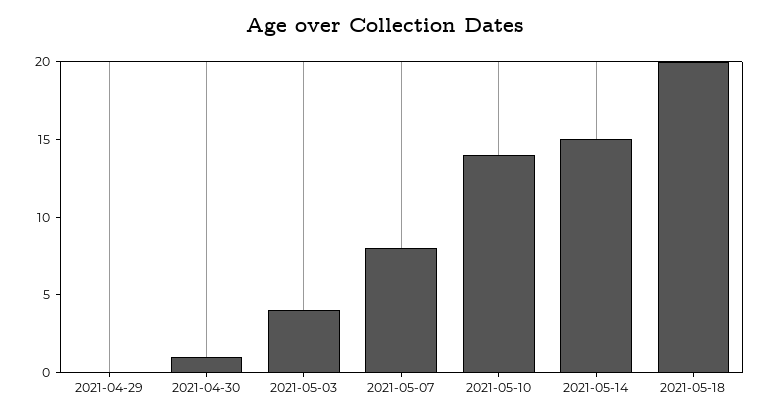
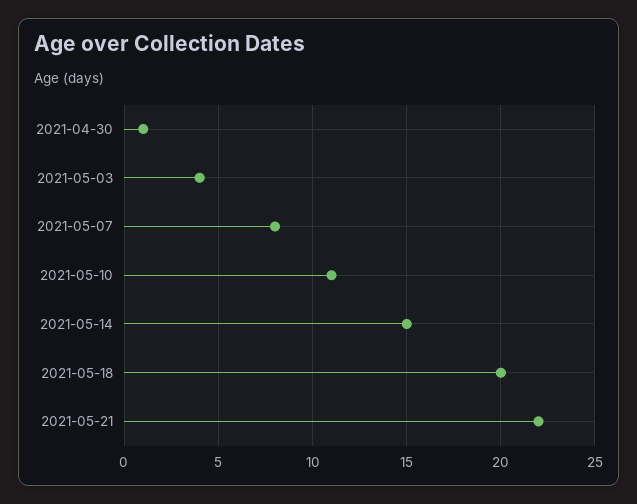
2021-04-29: 0 -> none
2021-05-10: 14 -> 11
2021-05-21: none -> 22

